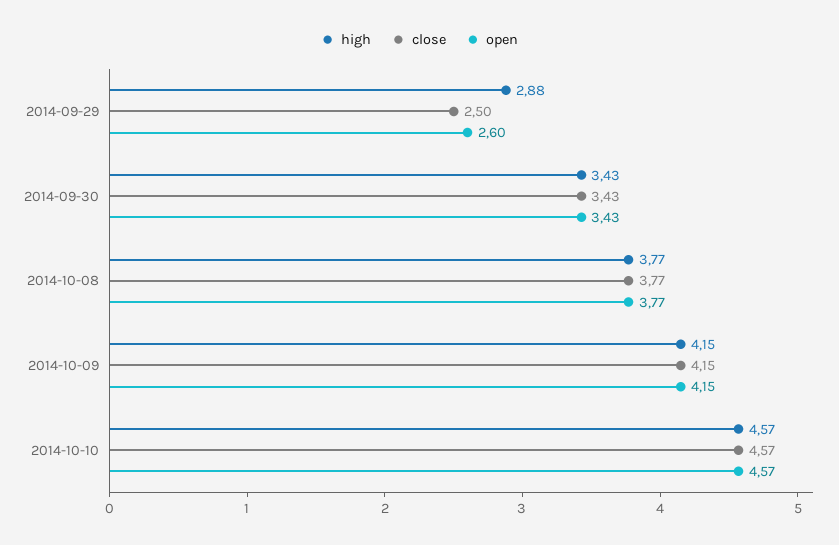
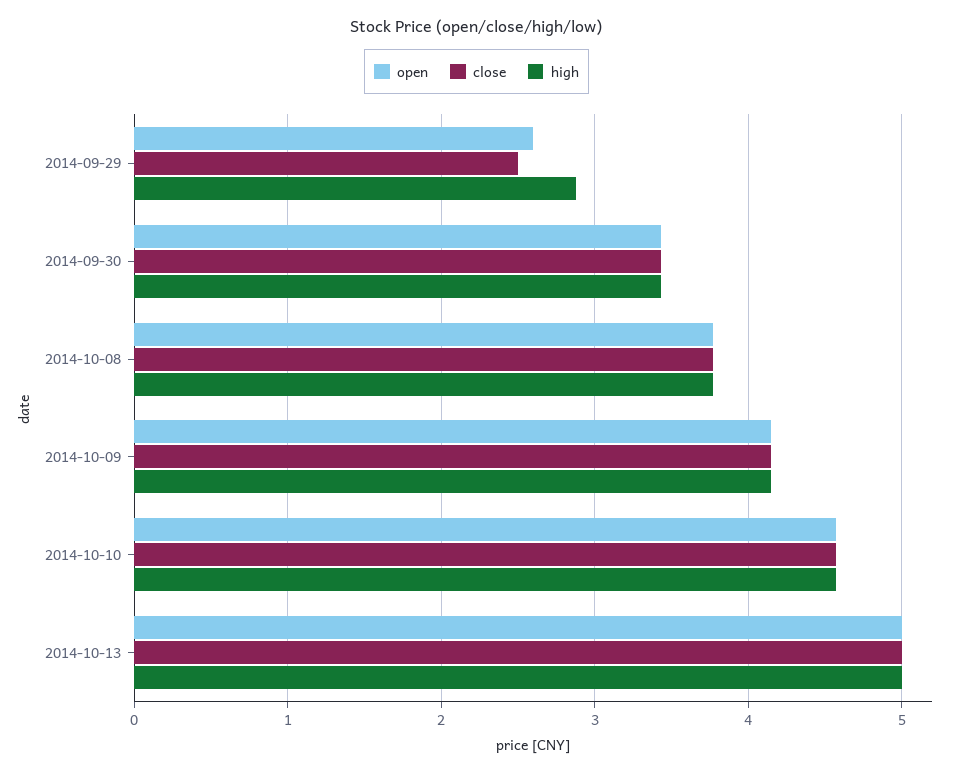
open, 2014-10-13: none -> 5
close, 2014-10-13: none -> 5
high, 2014-10-13: none -> 5

